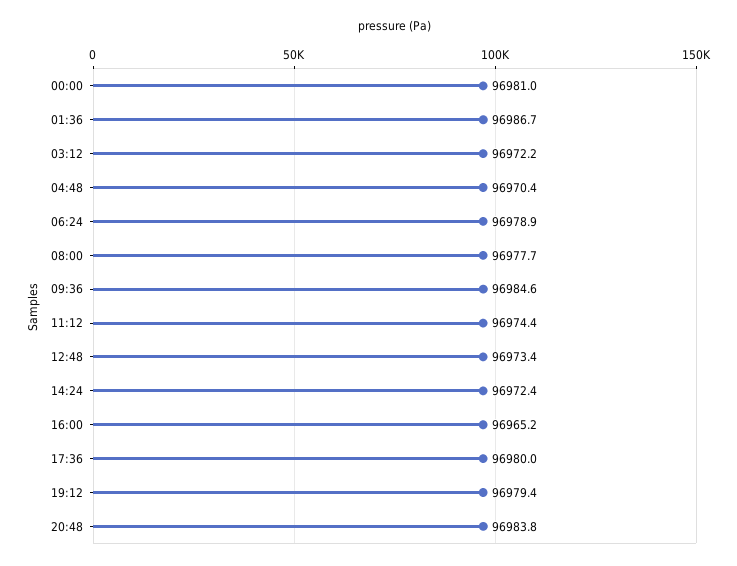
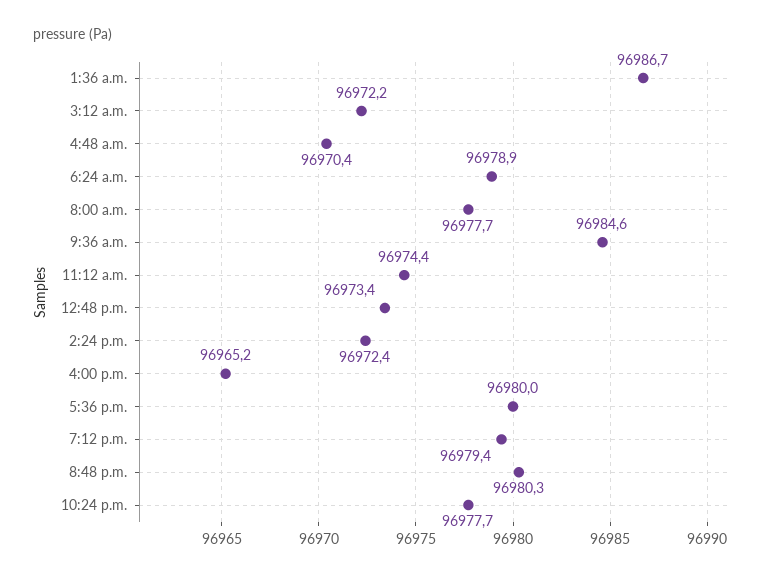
00:00: 96981 -> none
20:48: 96983.8 -> 96980.3
10:24 p.m.: none -> 96977.7

